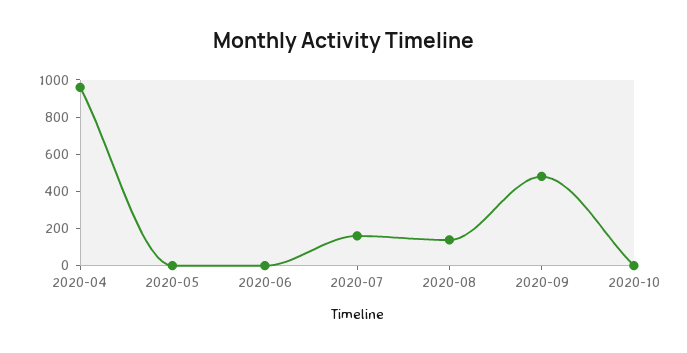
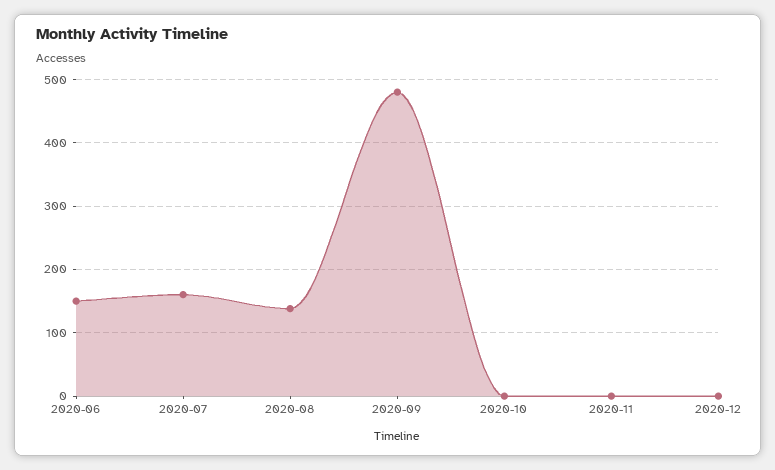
2020-04: 950 -> none
2020-05: 0 -> none
2020-06: 0 -> 150
2020-11: none -> 0
2020-12: none -> 0

